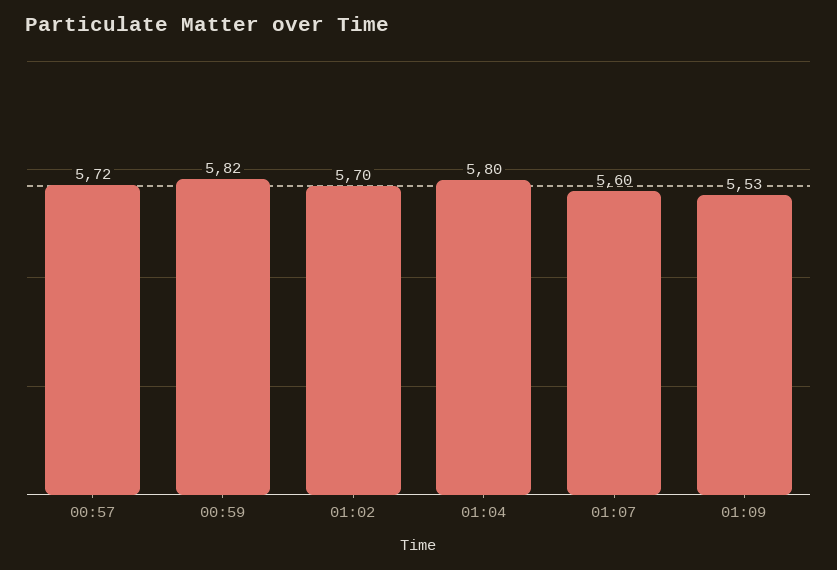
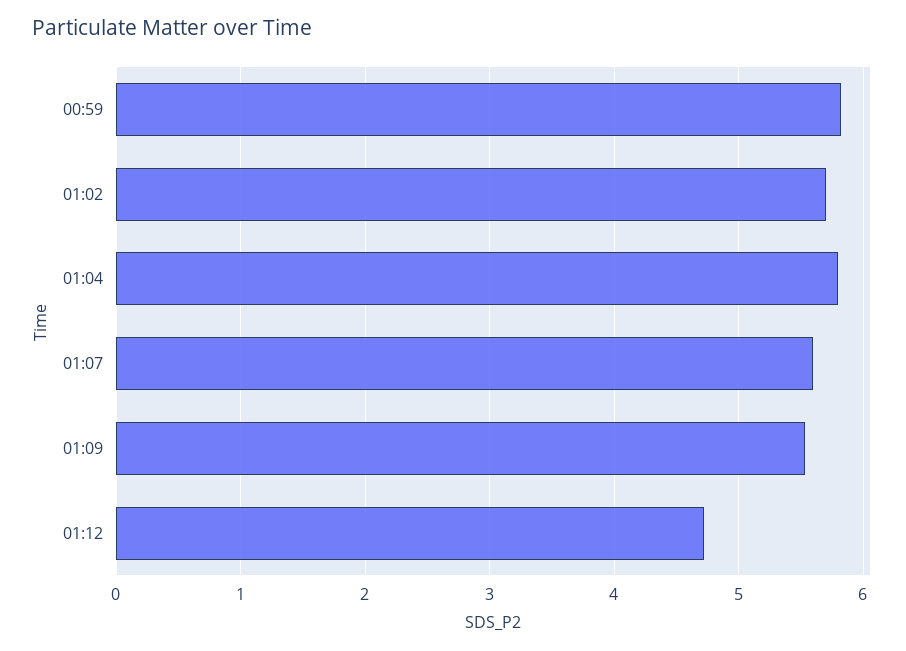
00:57: 5.72 -> none
01:12: none -> 4.7

